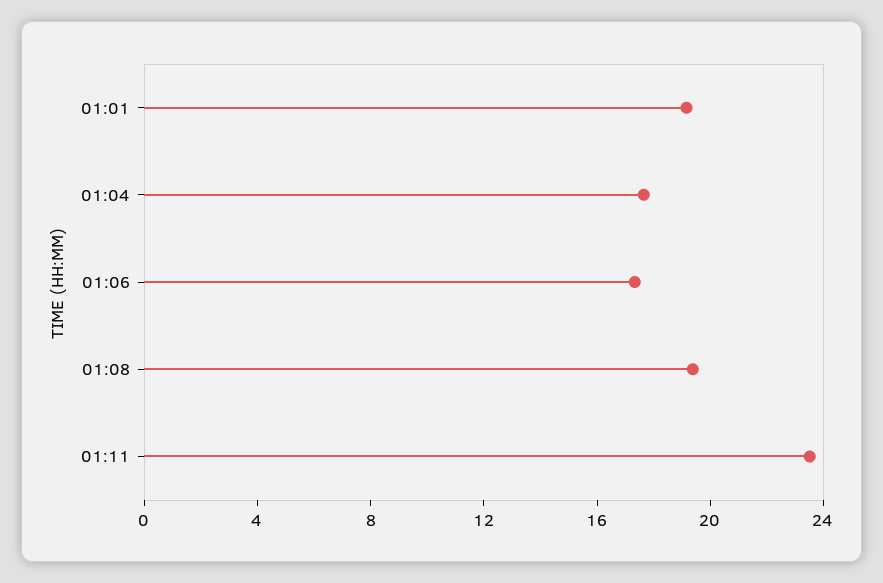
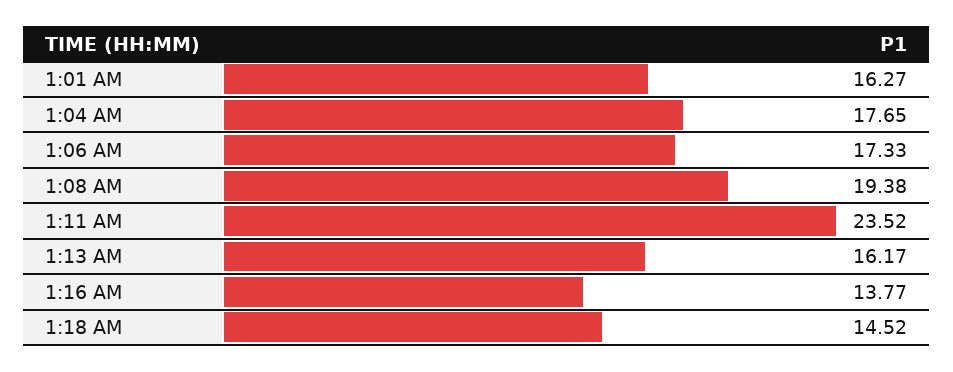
01:01: 19 -> 16.27
1:13 AM: none -> 16.17
1:16 AM: none -> 13.77
1:18 AM: none -> 14.52

